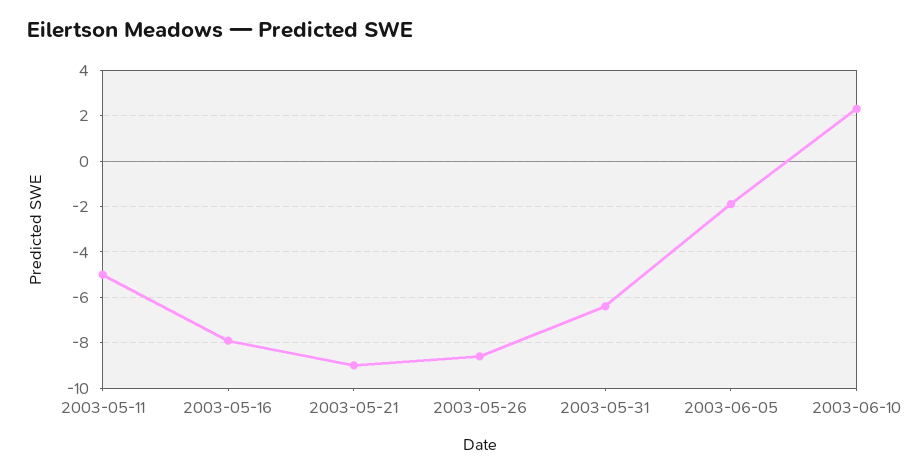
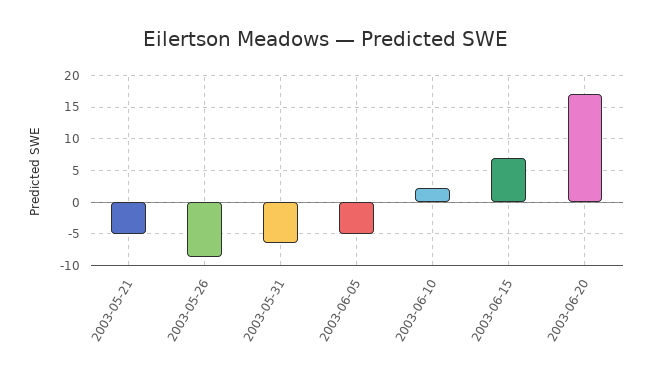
2003-05-11: -5 -> none
2003-05-16: -8 -> none
2003-05-21: -9 -> -5
2003-06-05: -2 -> -5
2003-06-15: none -> 7
2003-06-20: none -> 17

